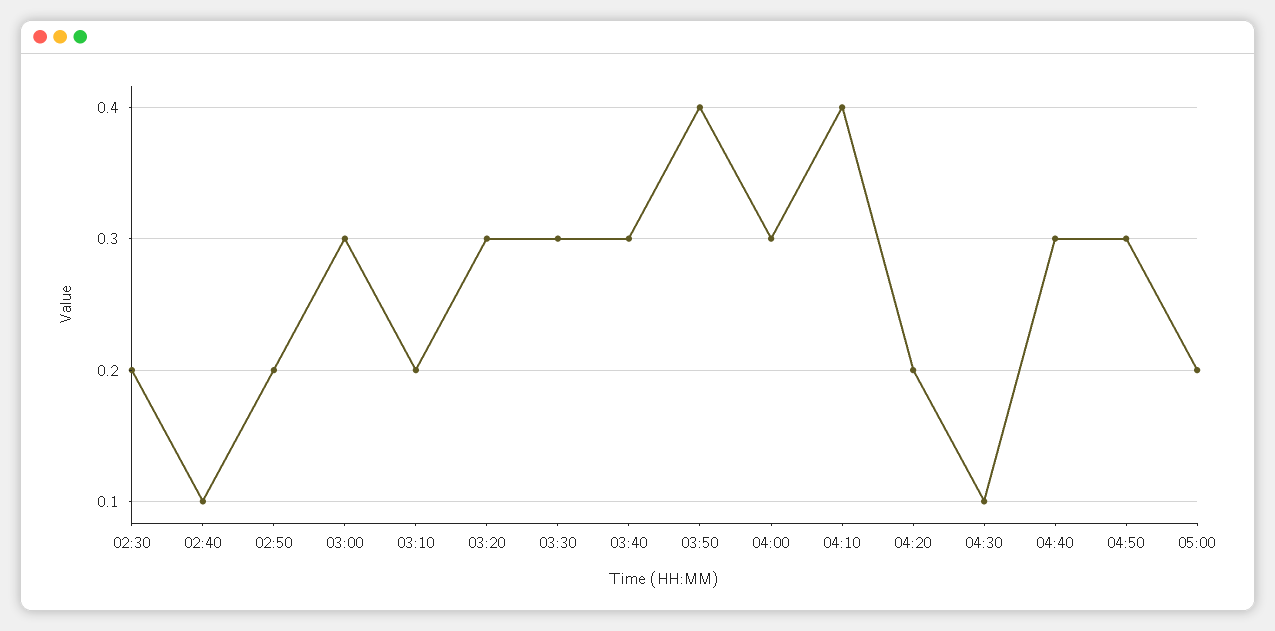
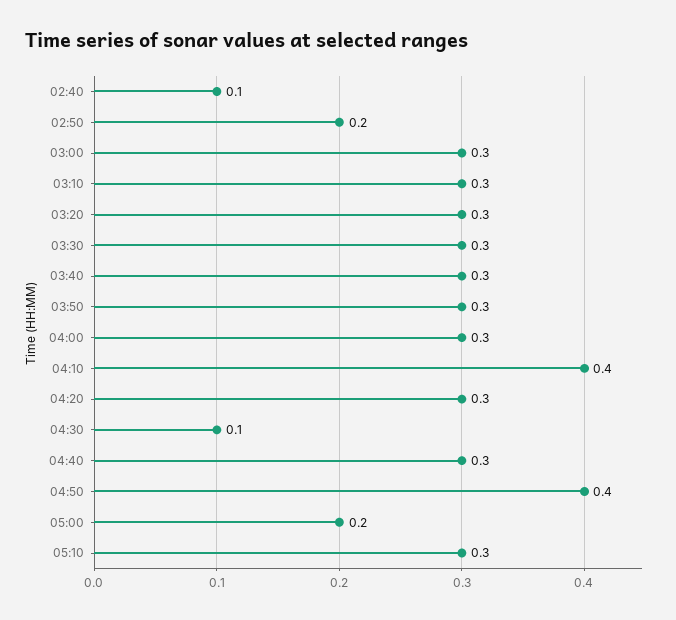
02:30: 0.2 -> none
03:10: 0.2 -> 0.3
03:50: 0.4 -> 0.3
04:20: 0.2 -> 0.3
04:50: 0.3 -> 0.4
05:10: none -> 0.3

